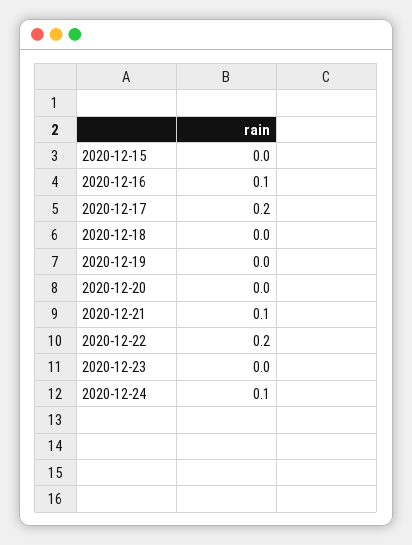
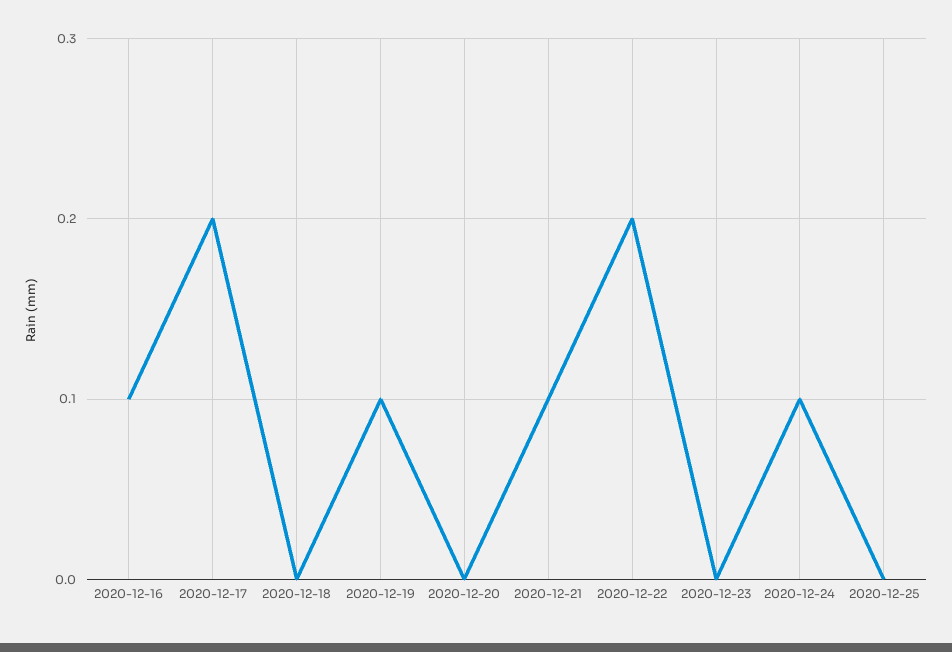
2020-12-15: 0 -> none
2020-12-19: 0 -> 0.1
2020-12-25: none -> 0

